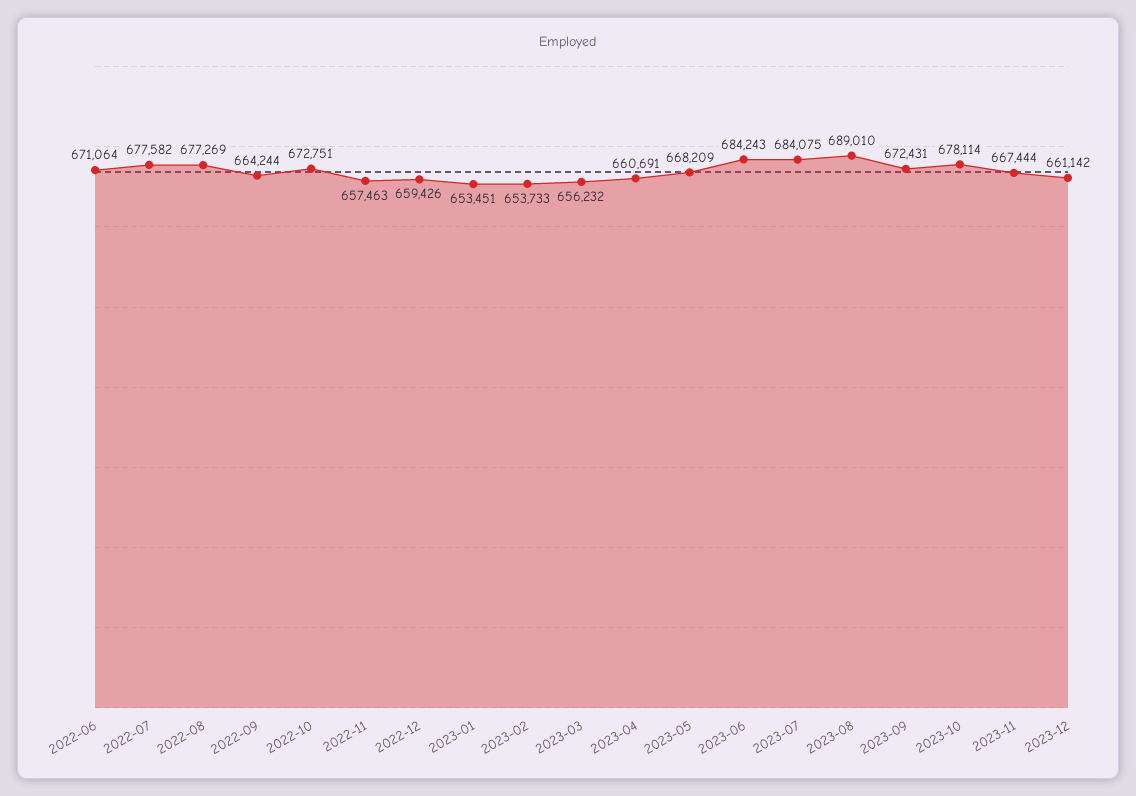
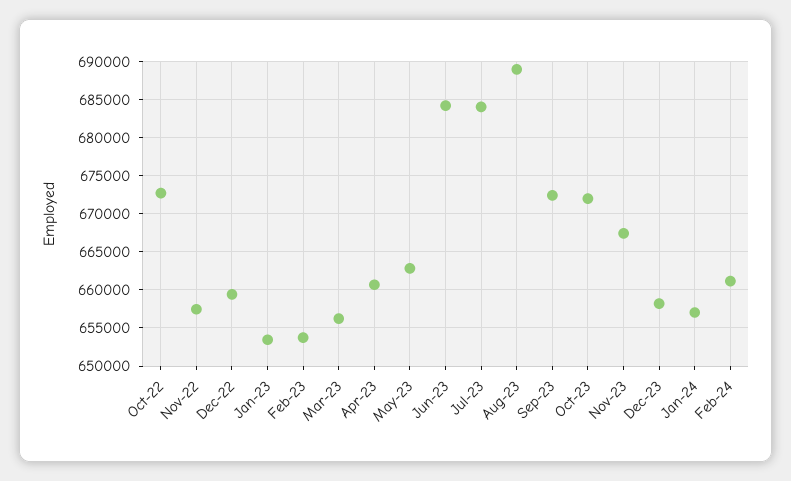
2022-06: 671064 -> none
2022-07: 677582 -> none
2022-08: 677269 -> none
2022-09: 664244 -> none
2023-05: 668209 -> 663000
2023-10: 678114 -> 672000
2023-12: 661142 -> 658000
Jan-24: none -> 657000
Feb-24: none -> 661000

